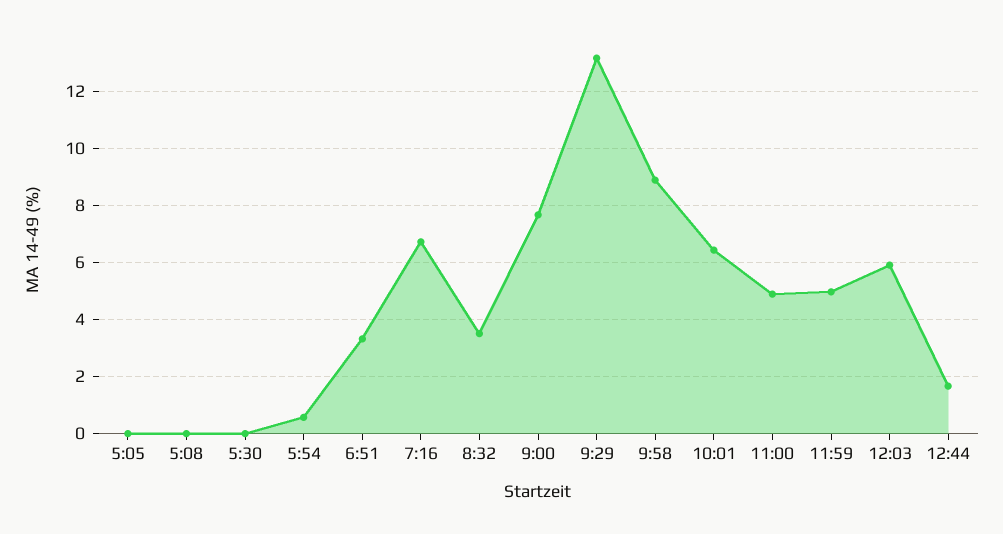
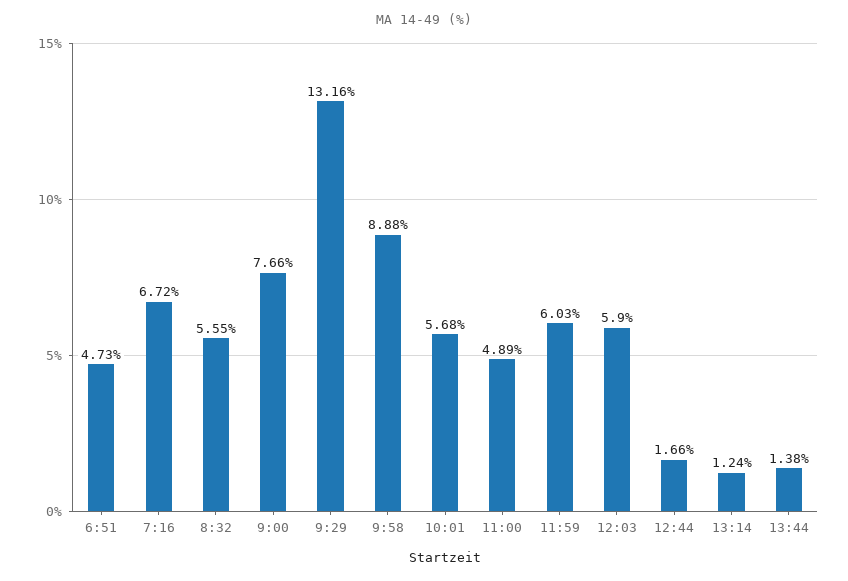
5:05: 0 -> none
5:08: 0 -> none
5:30: 0 -> none
5:54: 0.5 -> none
6:51: 3.25 -> 4.73
8:32: 3.5 -> 5.55
10:01: 6.5 -> 5.68
11:59: 5 -> 6.03
13:14: none -> 1.24
13:44: none -> 1.38

